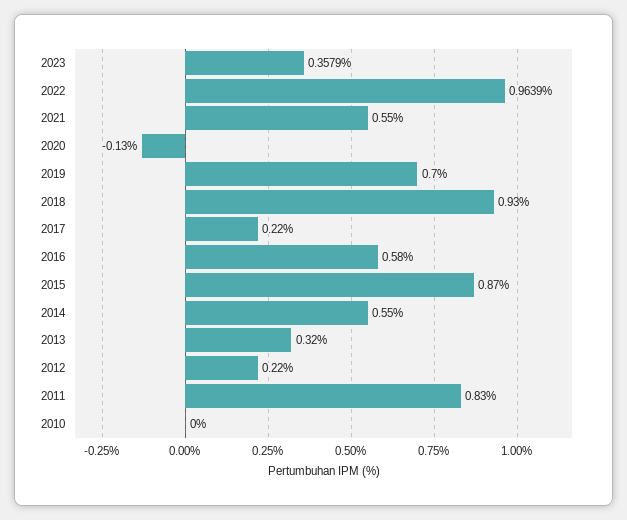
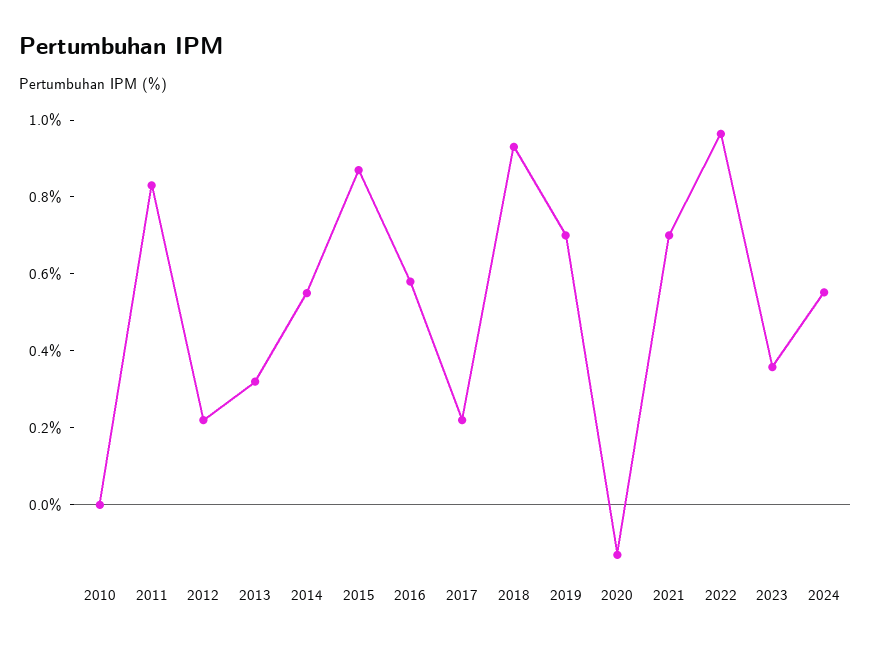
2021: 0.55 -> 0.7
2024: none -> 0.55

